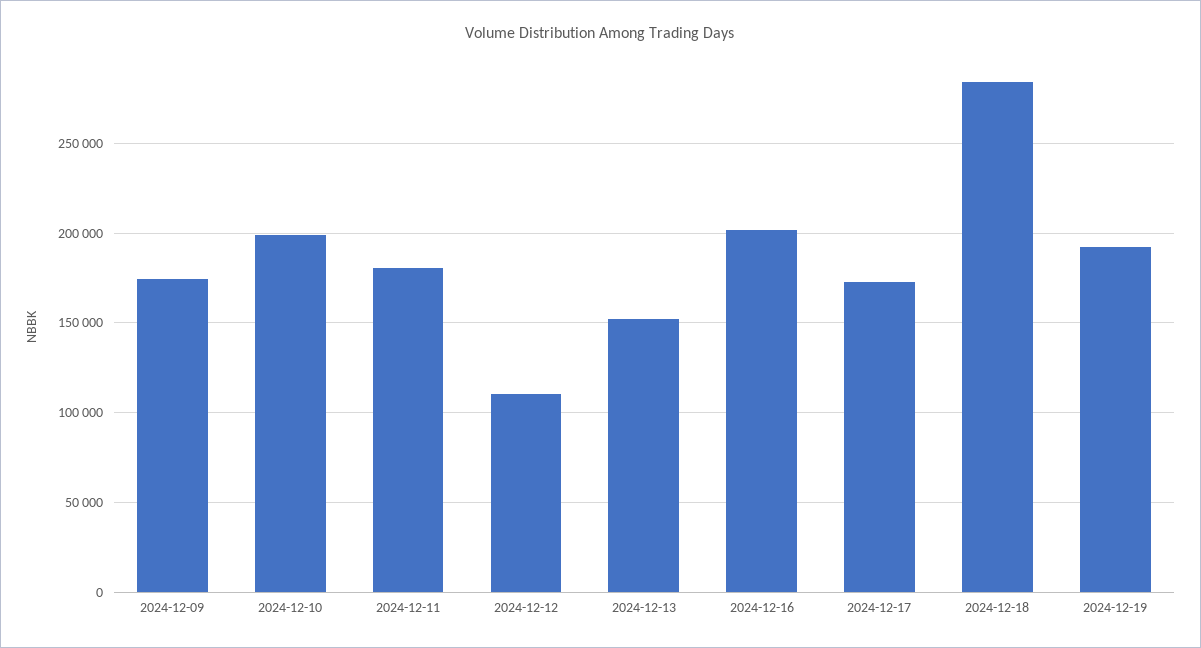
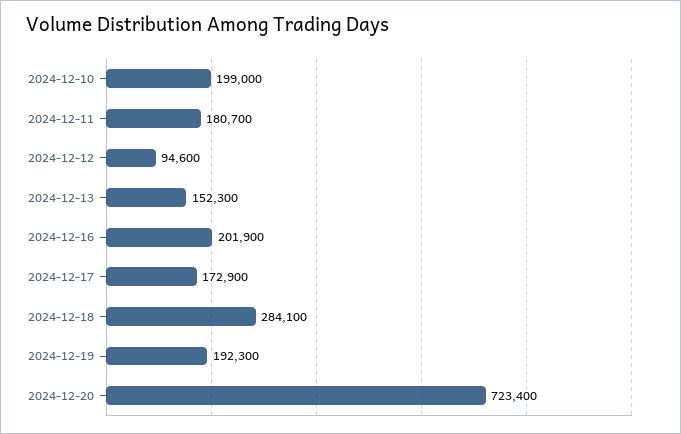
2024-12-09: 175000 -> none
2024-12-12: 110000 -> 94600
2024-12-20: none -> 723400

